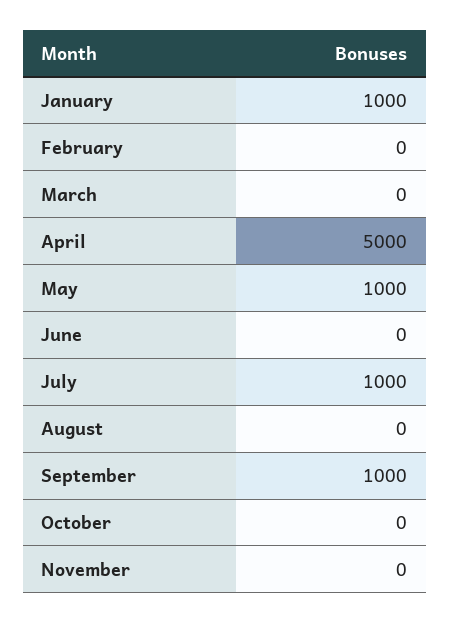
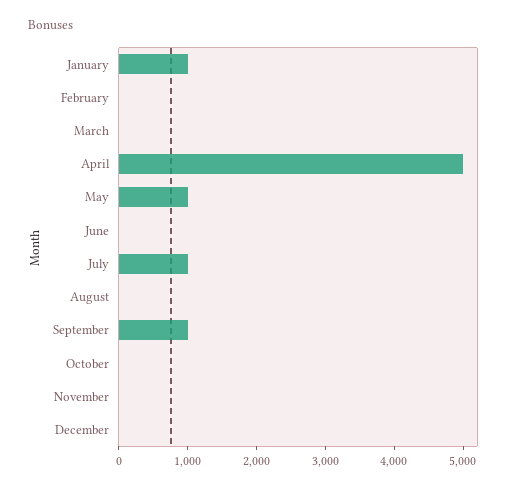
December: none -> 0

